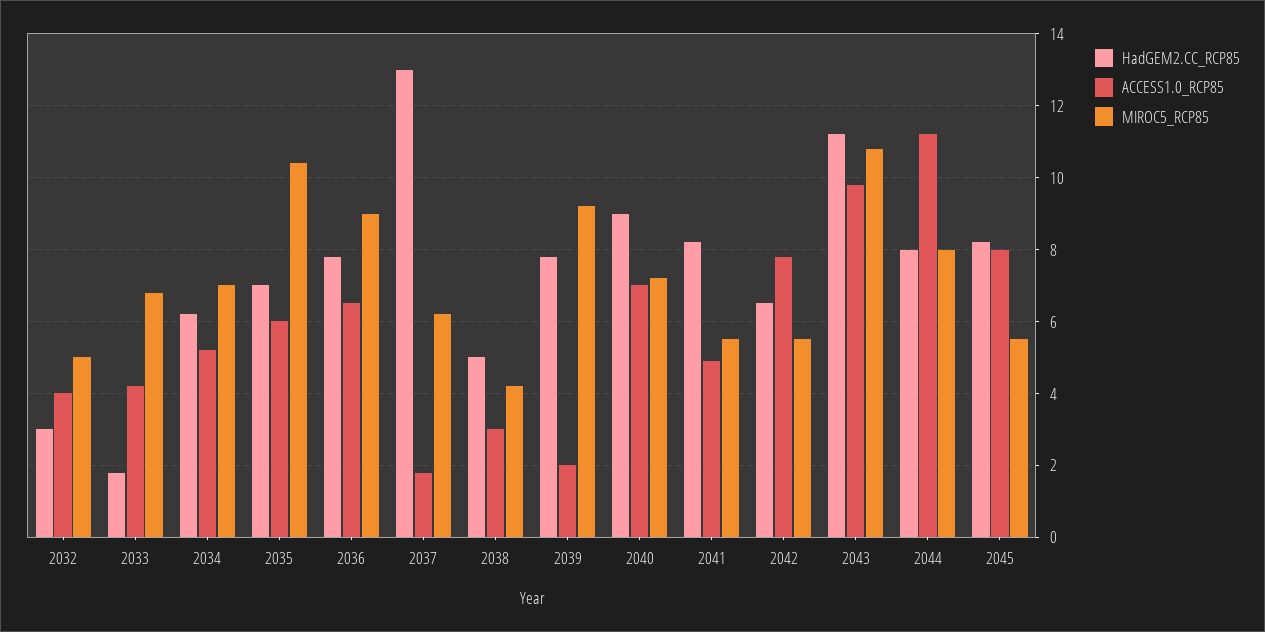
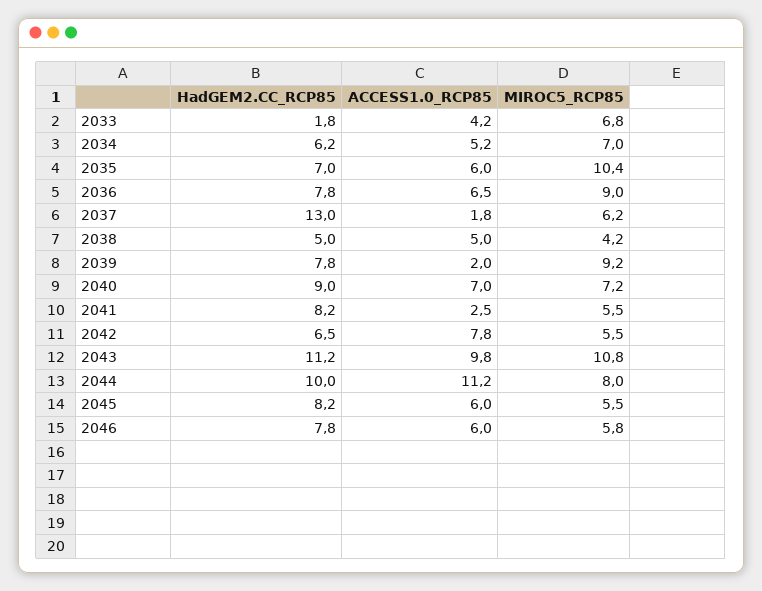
HadGEM2.CC_RCP85, 2032: 3 -> none
ACCESS1.0_RCP85, 2032: 4 -> none
MIROC5_RCP85, 2032: 5 -> none
ACCESS1.0_RCP85, 2038: 3 -> 5
ACCESS1.0_RCP85, 2041: 5 -> 2.5
HadGEM2.CC_RCP85, 2044: 8 -> 10
ACCESS1.0_RCP85, 2045: 8 -> 6
HadGEM2.CC_RCP85, 2046: none -> 7.8
ACCESS1.0_RCP85, 2046: none -> 6
MIROC5_RCP85, 2046: none -> 5.8

